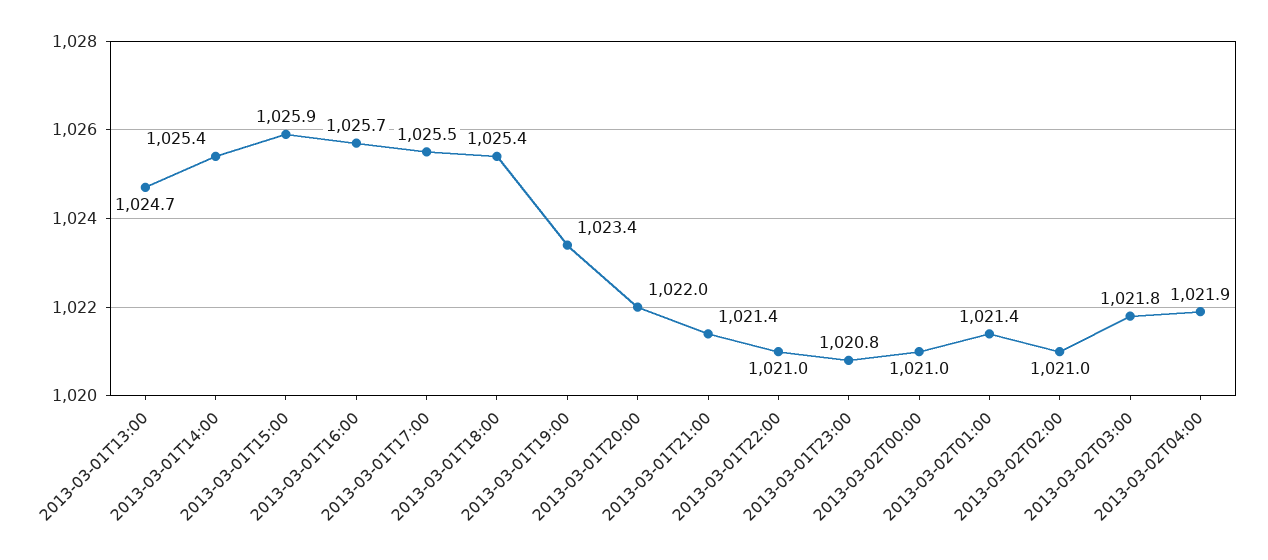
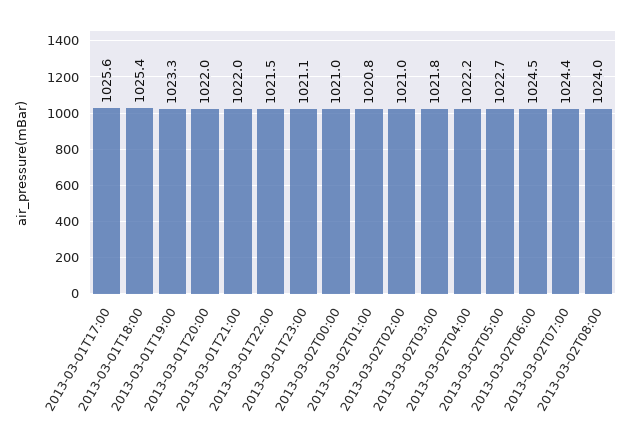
2013-03-01T13:00: 1024.7 -> none
2013-03-01T14:00: 1025.4 -> none
2013-03-01T15:00: 1025.9 -> none
2013-03-01T16:00: 1025.7 -> none
2013-03-01T17:00: 1025.5 -> 1025.6
2013-03-01T19:00: 1023.4 -> 1023.3
2013-03-01T21:00: 1021.4 -> 1022
2013-03-01T22:00: 1021 -> 1021.5
2013-03-01T23:00: 1020.8 -> 1021.1
2013-03-02T01:00: 1021.4 -> 1020.8
2013-03-02T04:00: 1021.9 -> 1022.2
2013-03-02T05:00: none -> 1022.7
2013-03-02T06:00: none -> 1024.5
2013-03-02T07:00: none -> 1024.4
2013-03-02T08:00: none -> 1024

